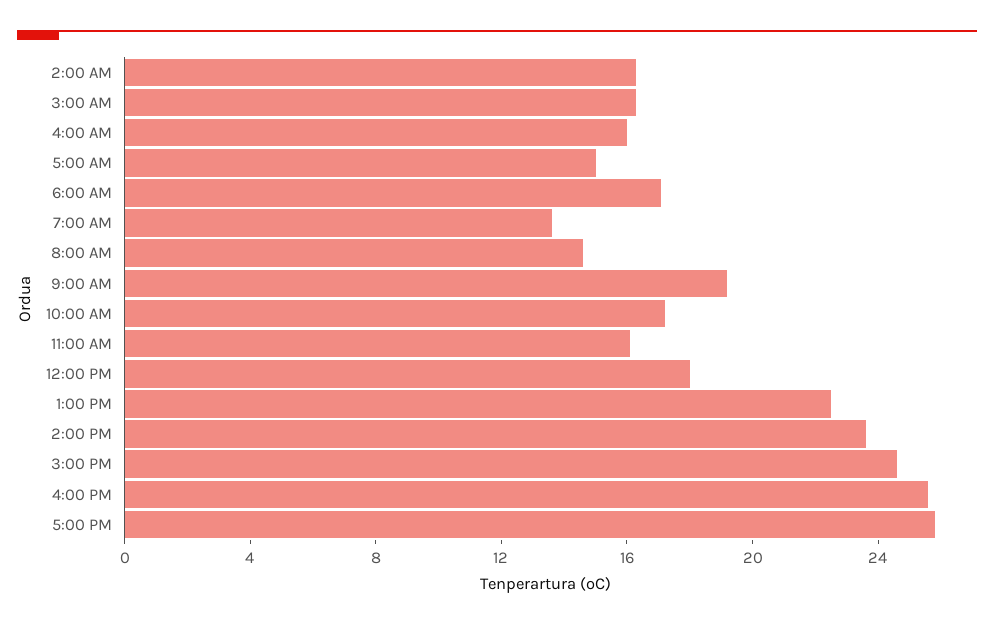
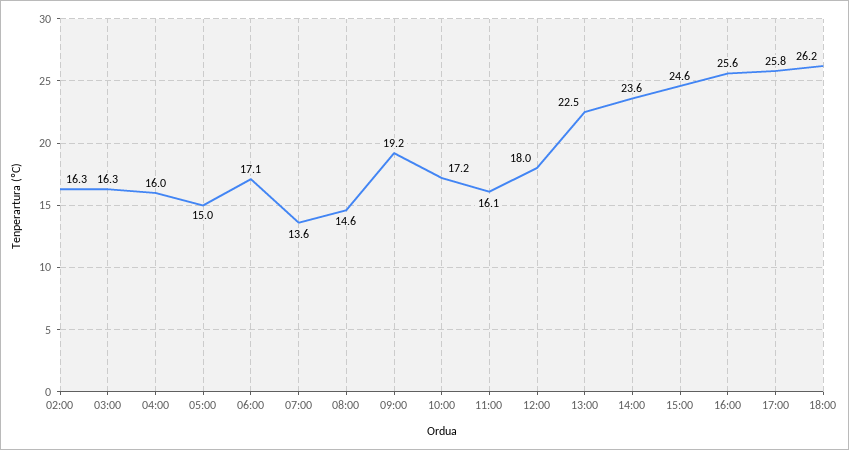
18:00: none -> 26.2

